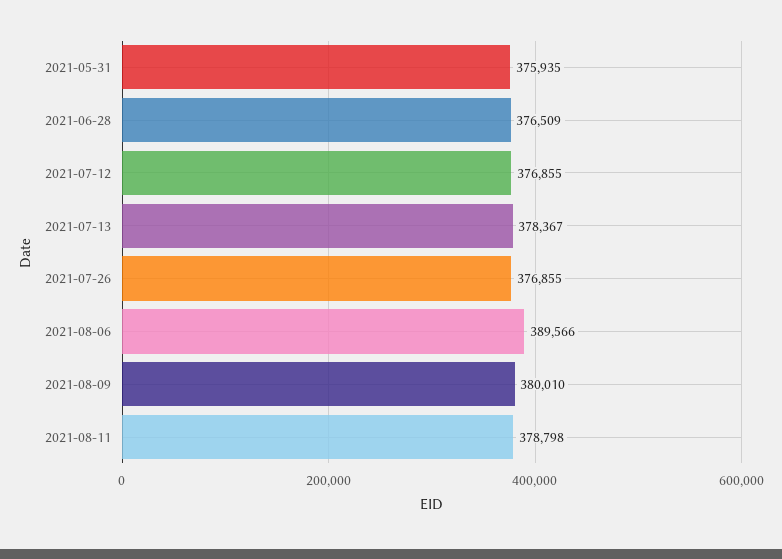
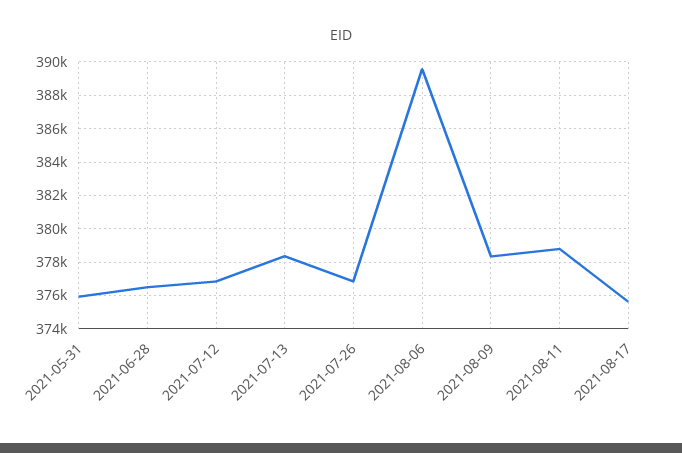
2021-08-09: 380010 -> 378500
2021-08-17: none -> 375500

